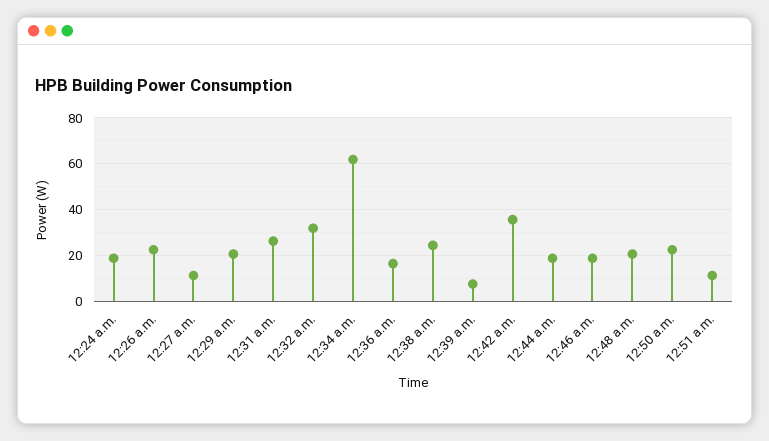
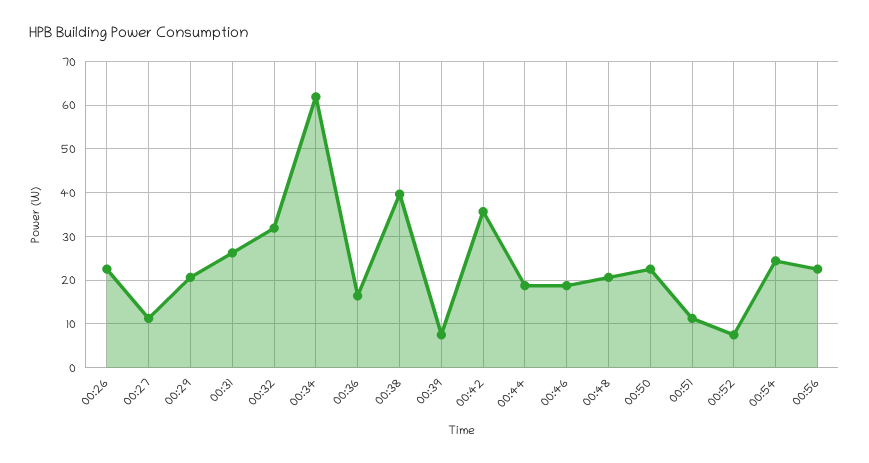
12:24 a.m.: 20 -> none
12:38 a.m.: 25 -> 40
00:52: none -> 8
00:54: none -> 24
00:56: none -> 22

